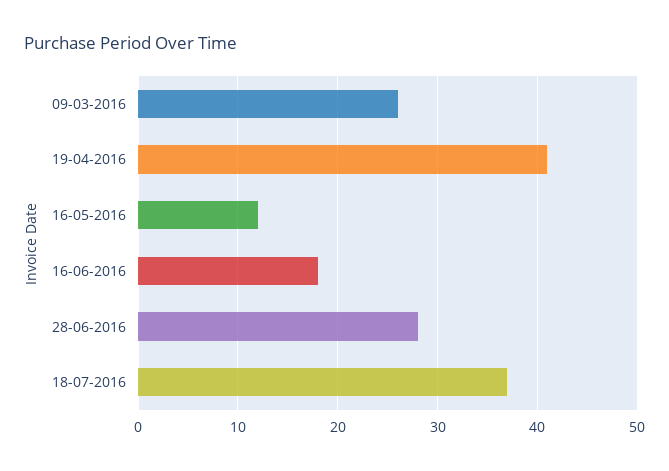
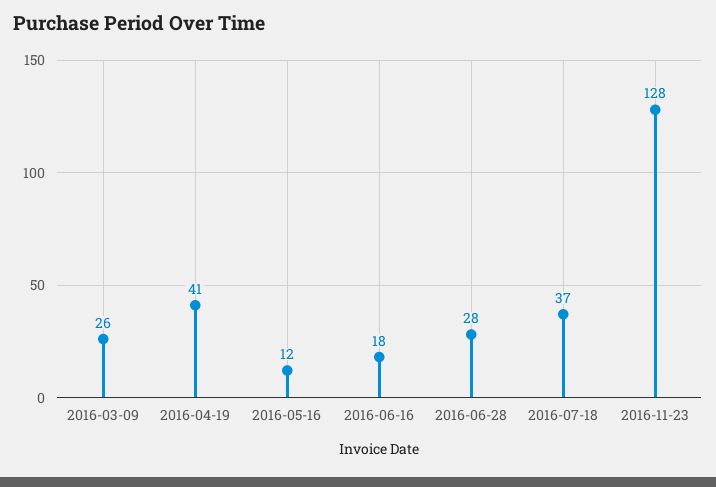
2016-11-23: none -> 128

